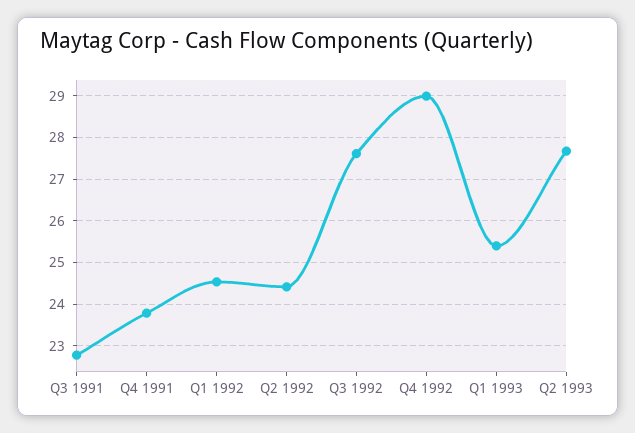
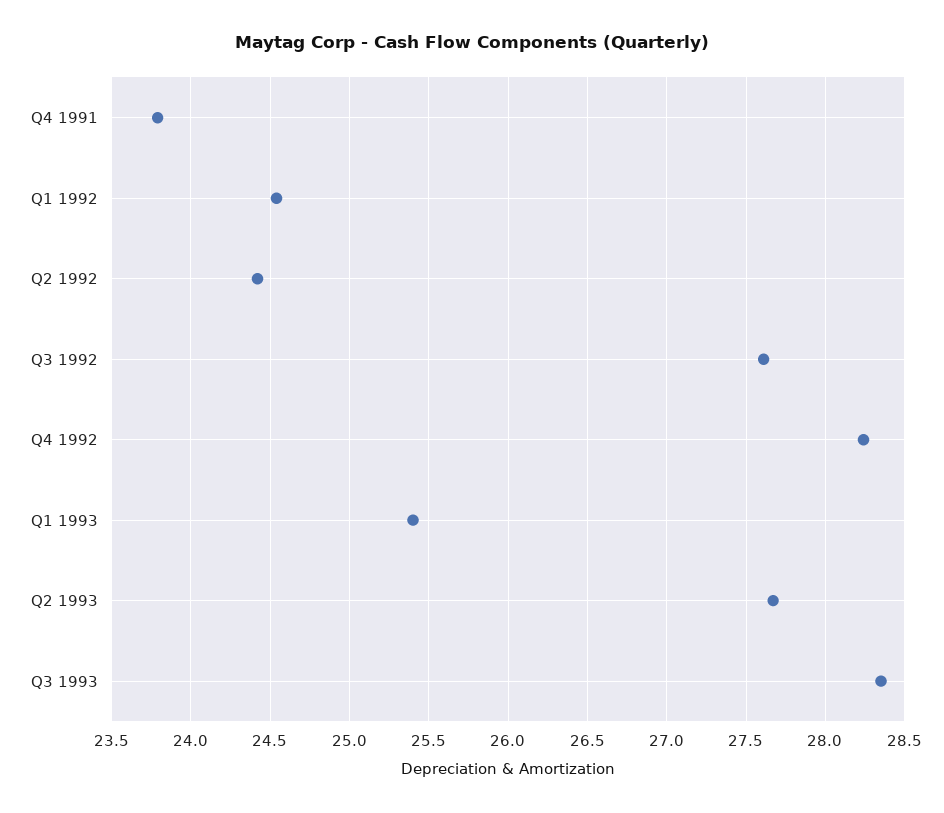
Q3 1991: 22.8 -> none
Q4 1992: 29 -> 28.25
Q3 1993: none -> 28.35

